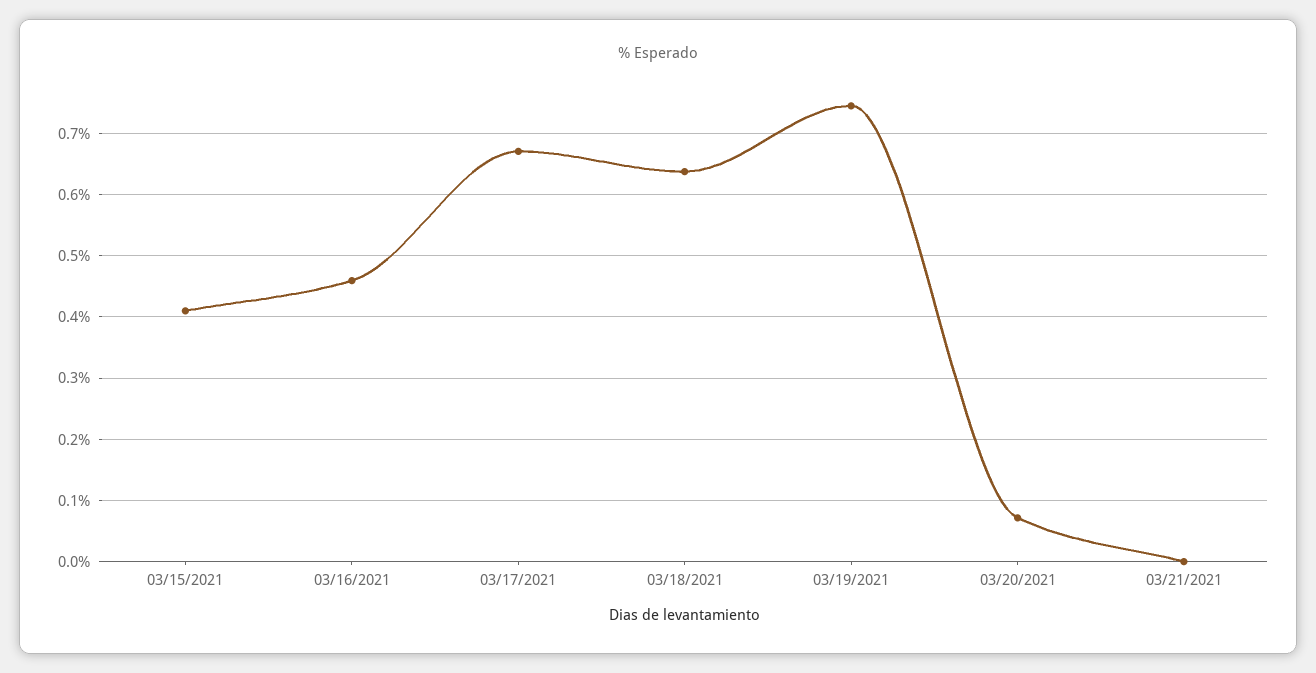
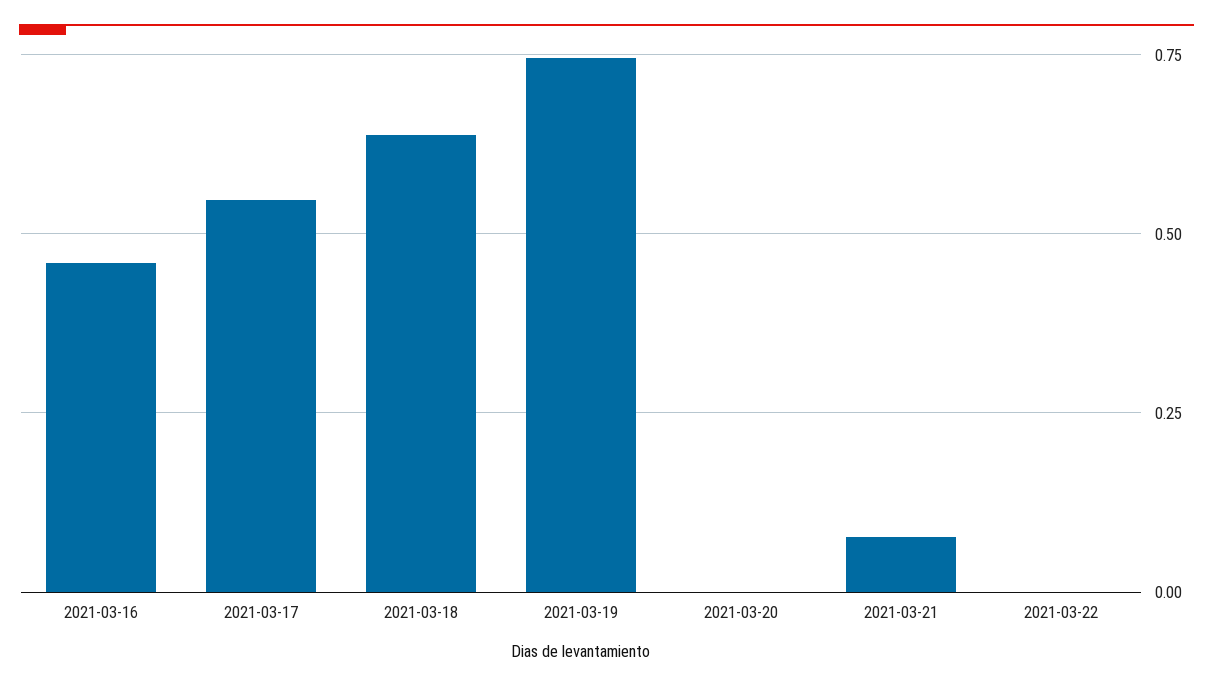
03/15/2021: 0.41 -> none
03/17/2021: 0.67 -> 0.55
03/20/2021: 0.07 -> 0
03/21/2021: 0 -> 0.075
2021-03-22: none -> 0

